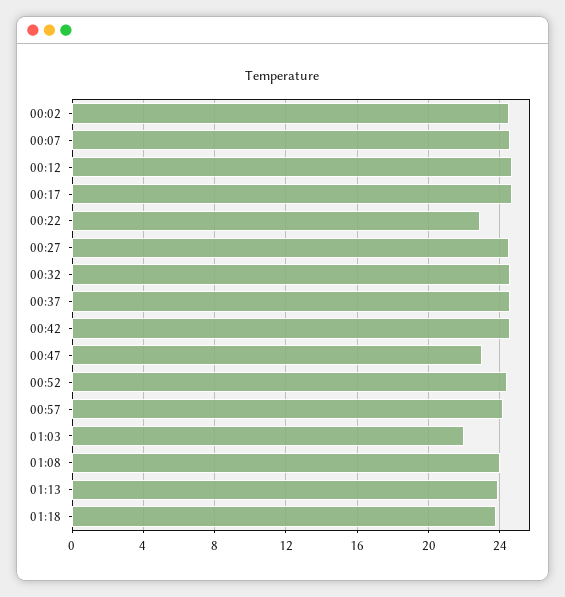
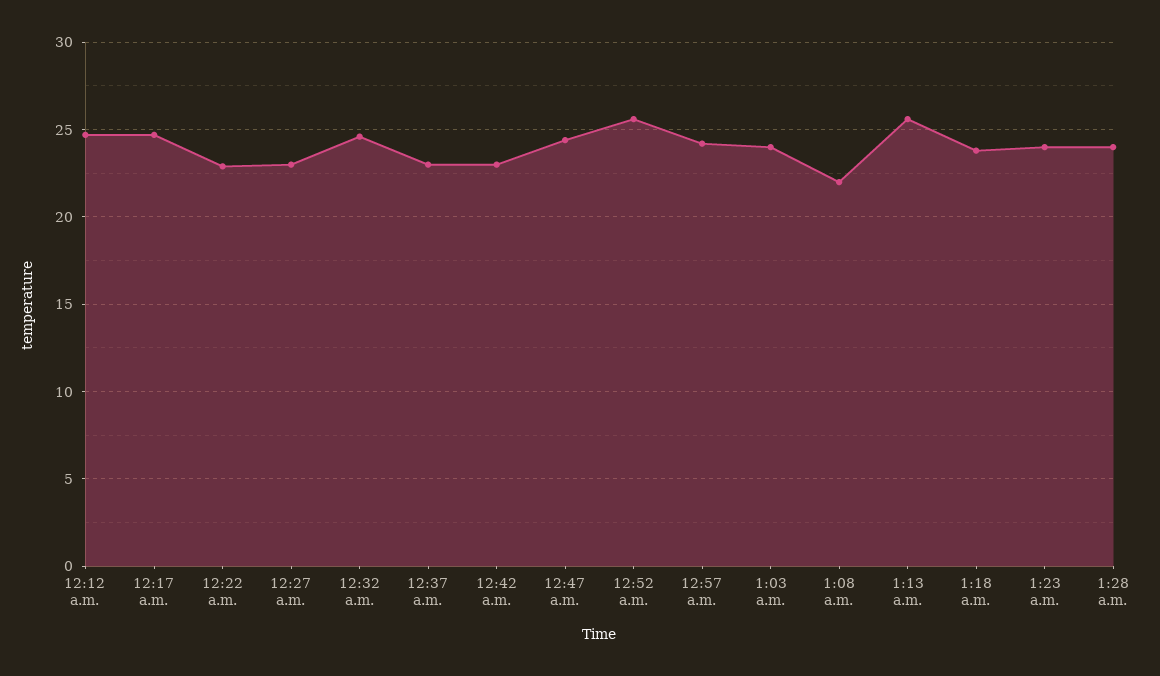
00:02: 24.5 -> none
00:07: 24.5 -> none
00:27: 24.5 -> 23
00:37: 24.5 -> 23
00:42: 24.5 -> 23
00:47: 23 -> 24.5
00:52: 24.5 -> 25.5
01:03: 22 -> 24
01:08: 24 -> 22
01:13: 24 -> 25.5
1:23 a.m.: none -> 24
1:28 a.m.: none -> 24

